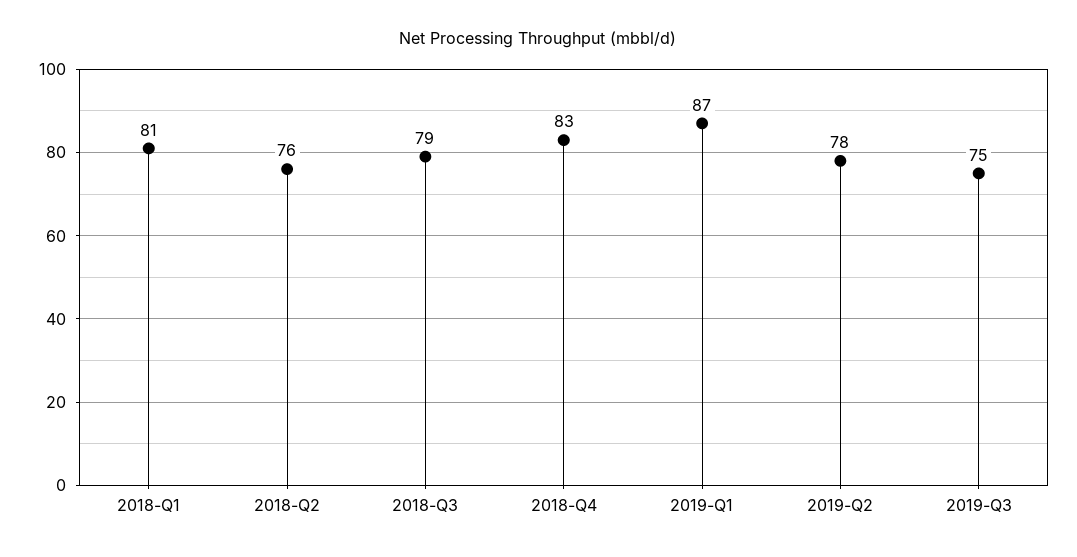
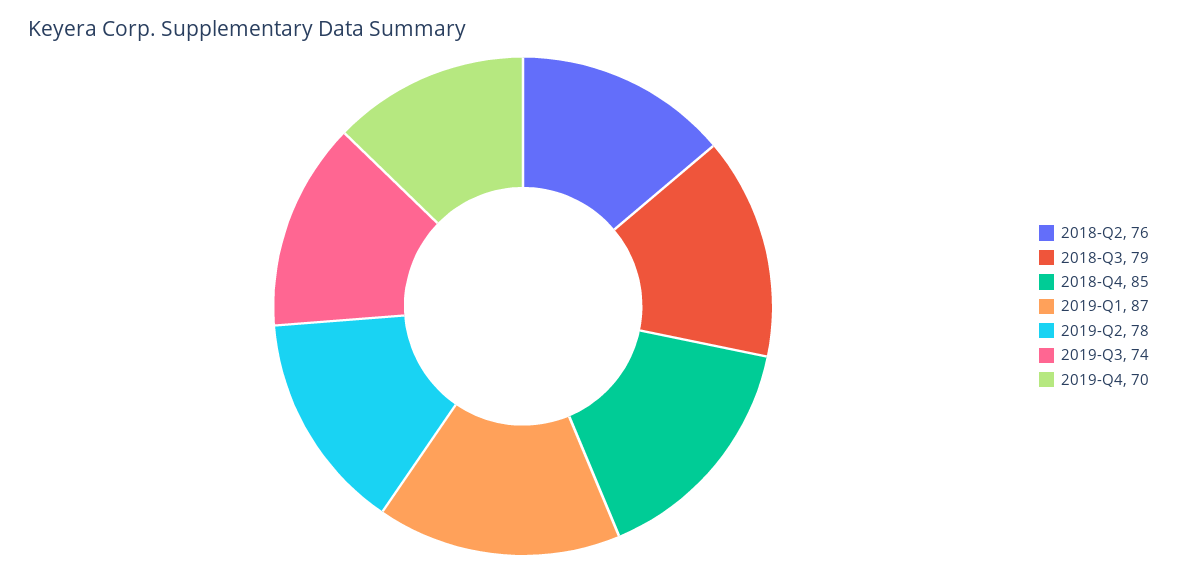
2018-Q1: 81 -> none
2018-Q4: 83 -> 85
2019-Q3: 75 -> 74
2019-Q4: none -> 70

